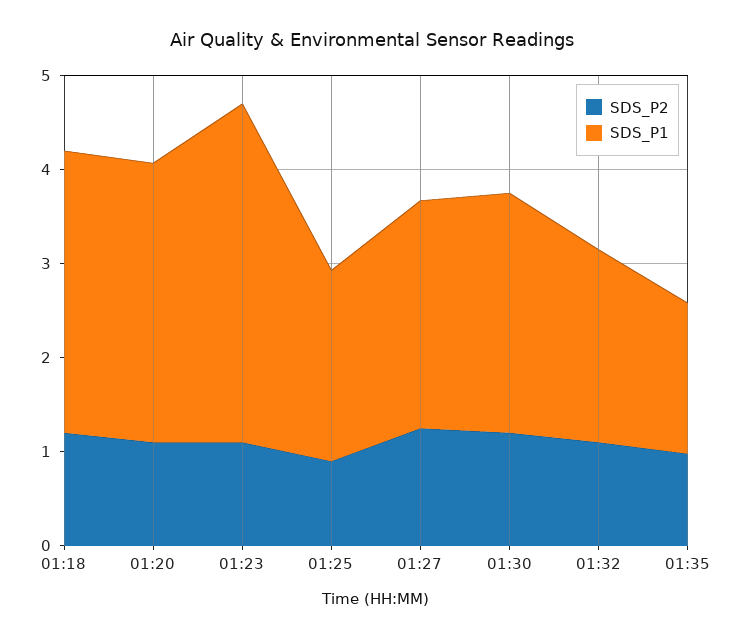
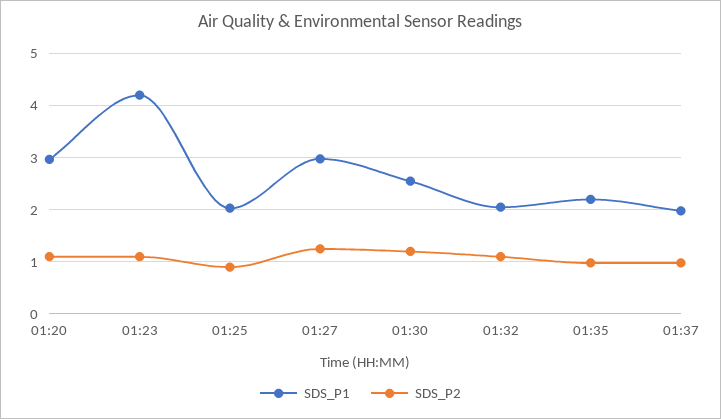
SDS_P2, 01:18: 1.2 -> none
SDS_P1, 01:18: 3 -> none
SDS_P1, 01:23: 3.6 -> 4.2
SDS_P1, 01:27: 2.4 -> 3
SDS_P1, 01:35: 1.6 -> 2.2
SDS_P1, 01:37: none -> 2
SDS_P2, 01:37: none -> 1

